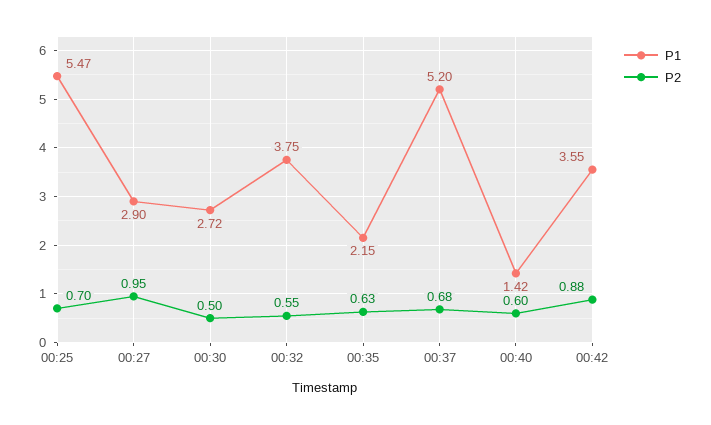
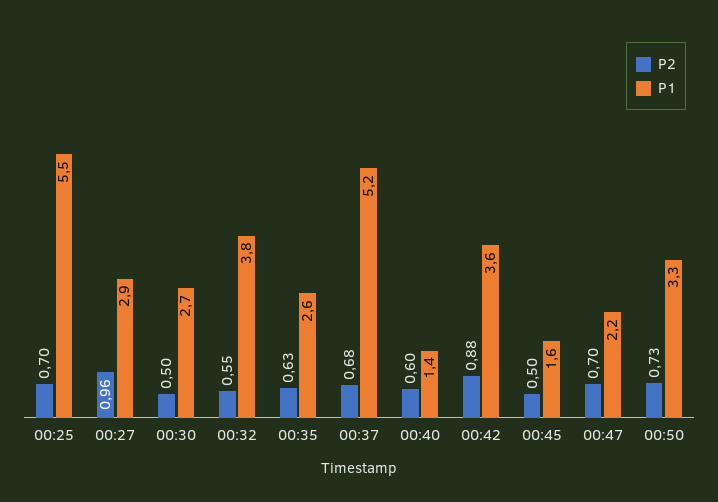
P2, 00:27: 0.95 -> 0.96
P1, 00:35: 2.15 -> 2.6
P2, 00:45: none -> 0.5
P1, 00:45: none -> 1.6
P2, 00:47: none -> 0.7
P1, 00:47: none -> 2.2
P2, 00:50: none -> 0.73
P1, 00:50: none -> 3.3

